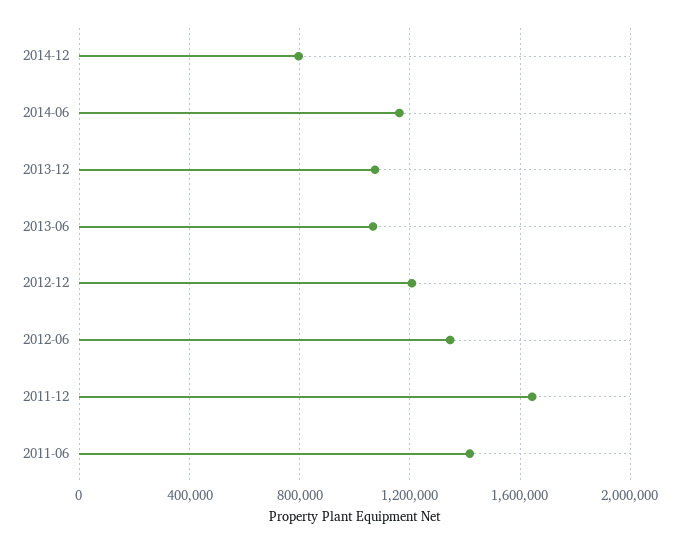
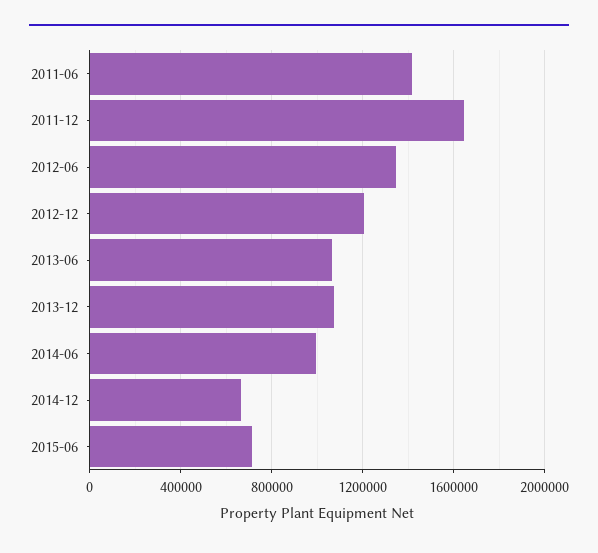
2014-12: 800000 -> 650000
2014-06: 1150000 -> 1000000
2015-06: none -> 700000

